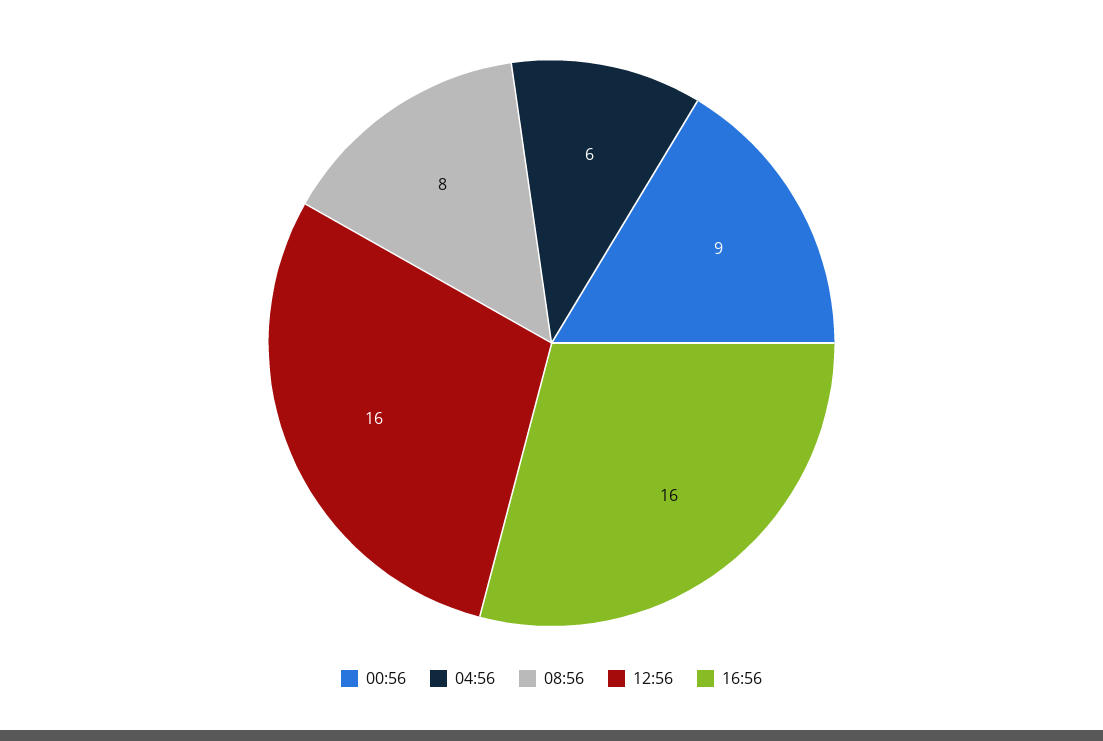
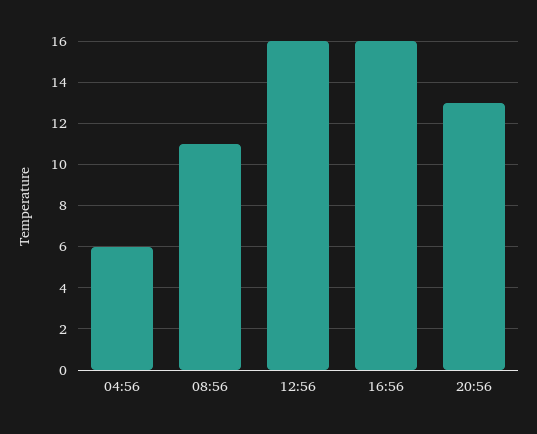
00:56: 9 -> none
08:56: 8 -> 11
20:56: none -> 13

